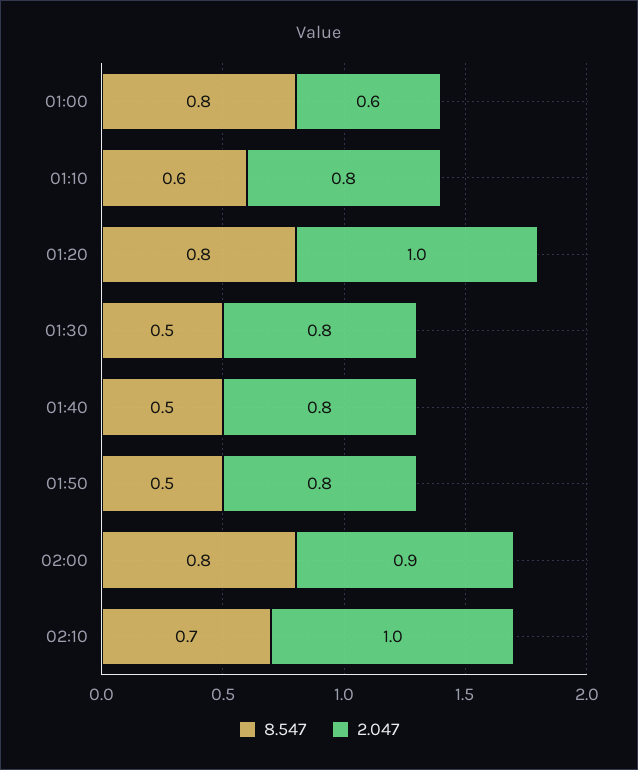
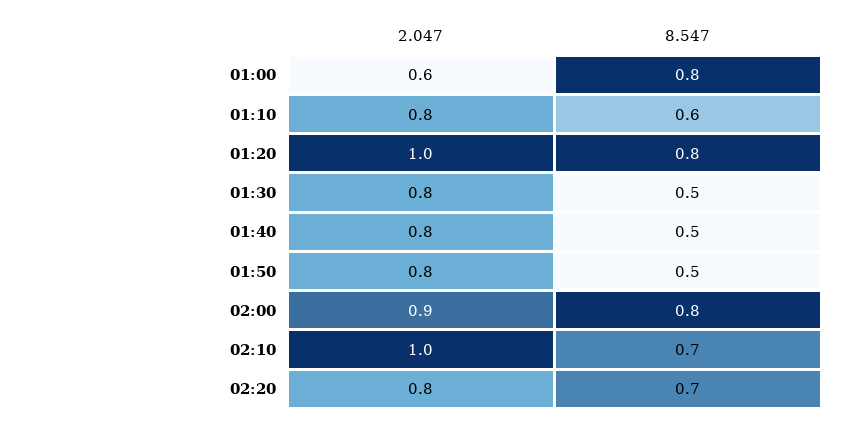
2.047, 02:20: none -> 0.8
8.547, 02:20: none -> 0.7

